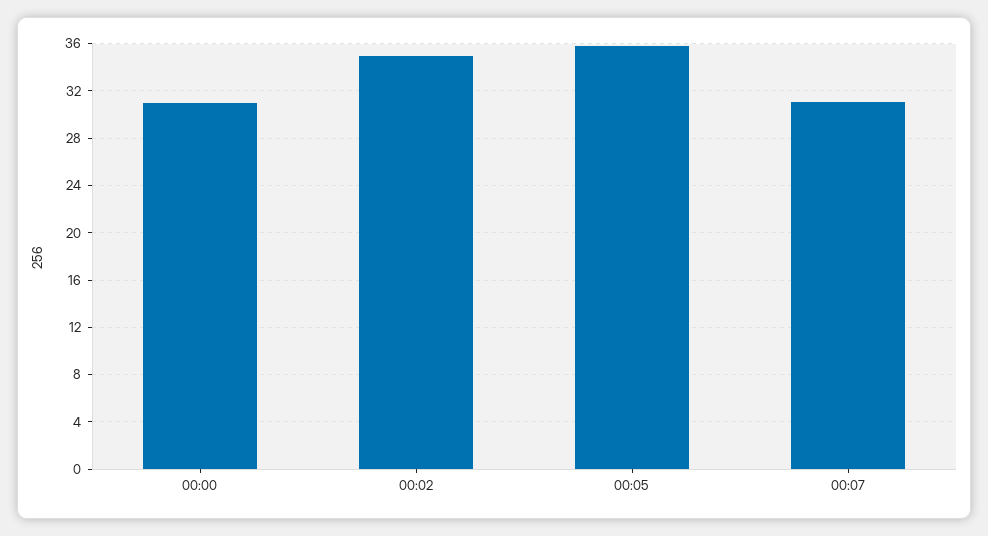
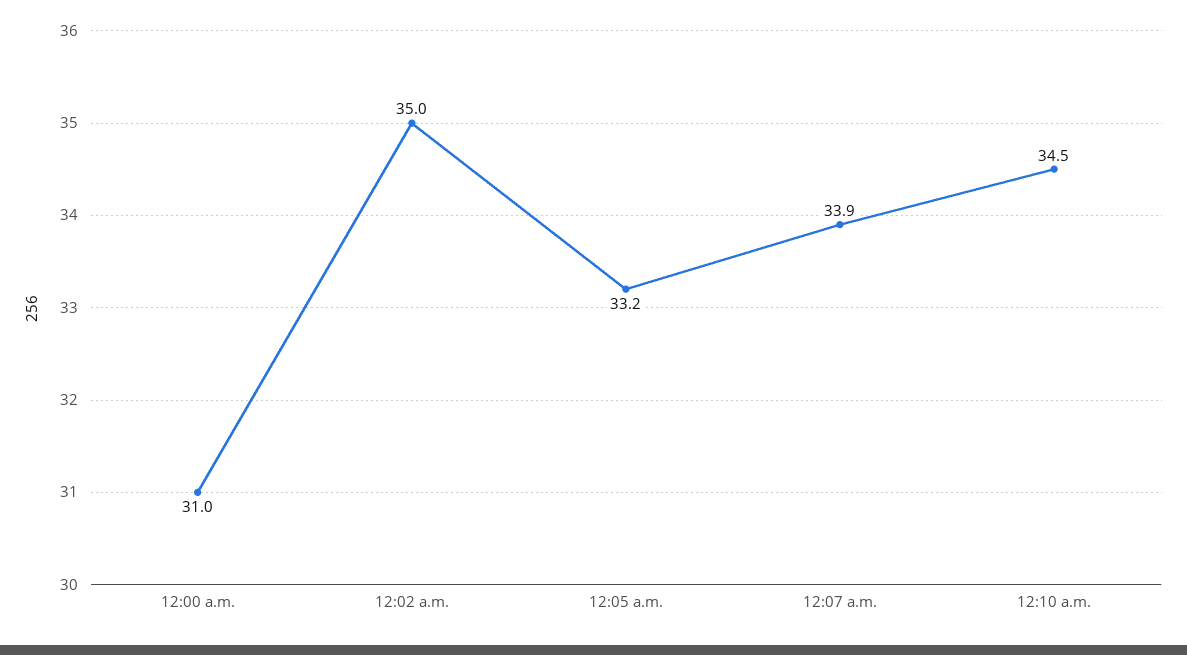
00:05: 36 -> 33.2
00:07: 31 -> 33.9
12:10 a.m.: none -> 34.5

